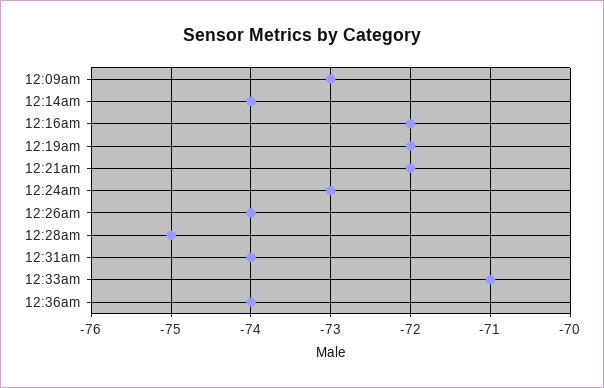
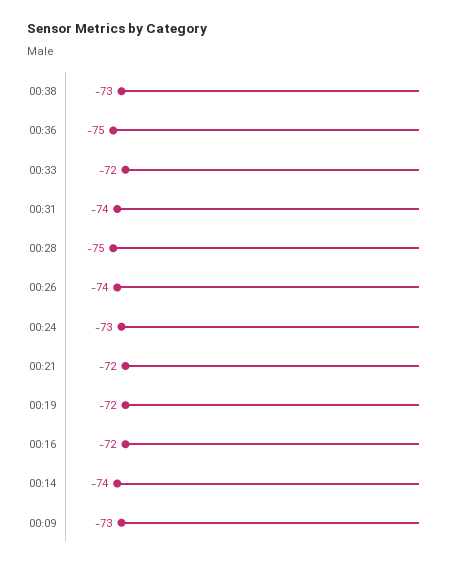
12:33am: -71 -> -72
12:36am: -74 -> -75
00:38: none -> -73

